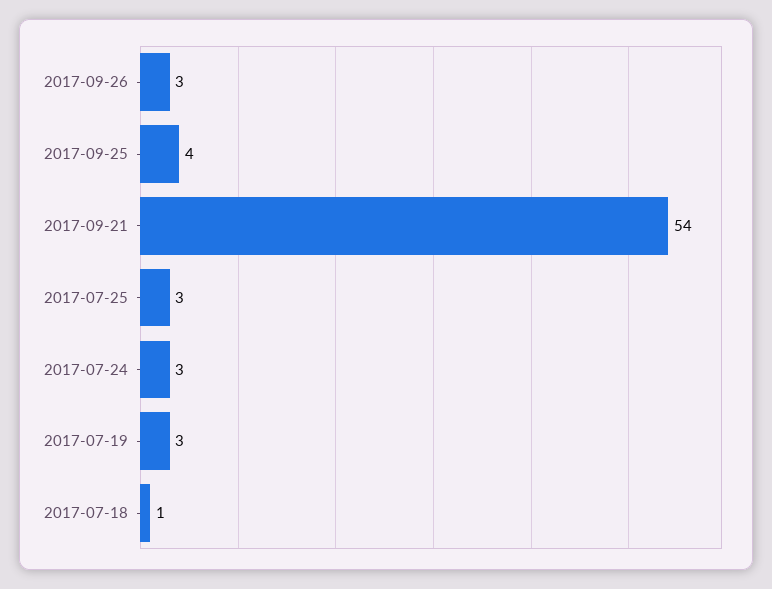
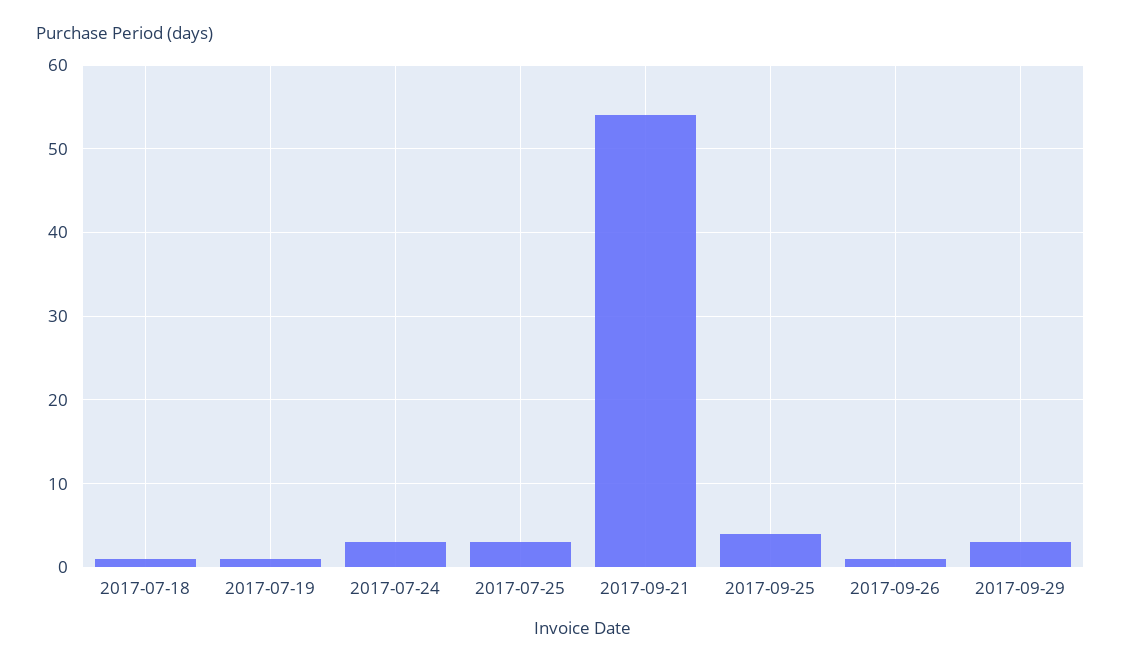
2017-09-26: 3 -> 1
2017-07-19: 3 -> 1
2017-09-29: none -> 3

